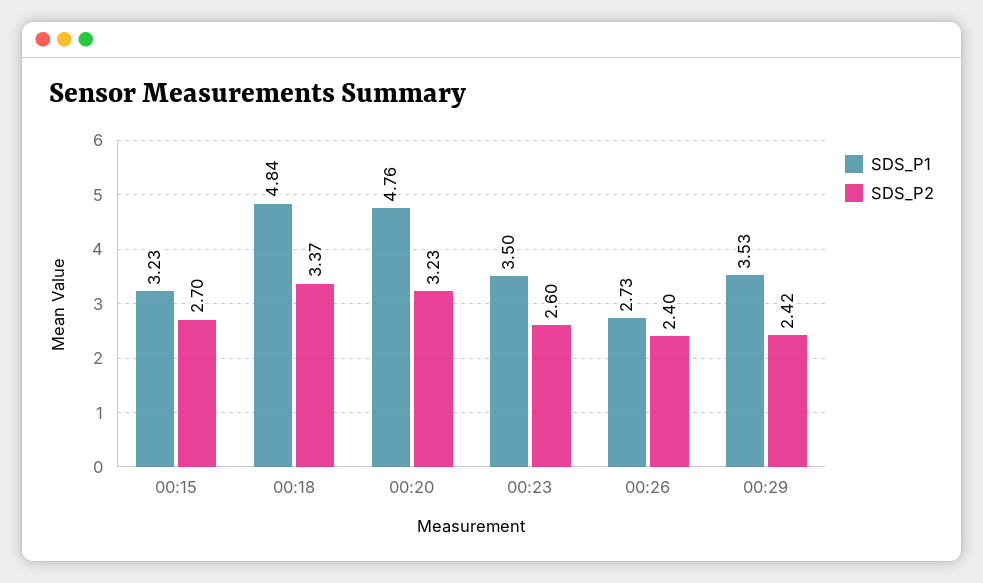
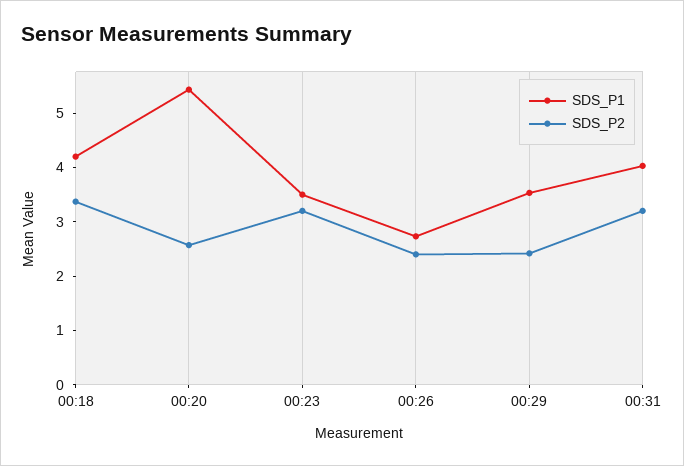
SDS_P1, 00:15: 3.23 -> none
SDS_P2, 00:15: 2.7 -> none
SDS_P1, 00:18: 4.84 -> 4.2
SDS_P1, 00:20: 4.76 -> 5.4
SDS_P2, 00:20: 3.23 -> 2.6
SDS_P2, 00:23: 2.6 -> 3.2
SDS_P1, 00:31: none -> 4
SDS_P2, 00:31: none -> 3.2

